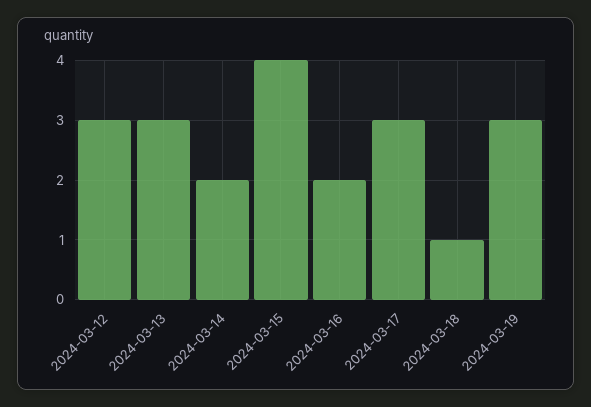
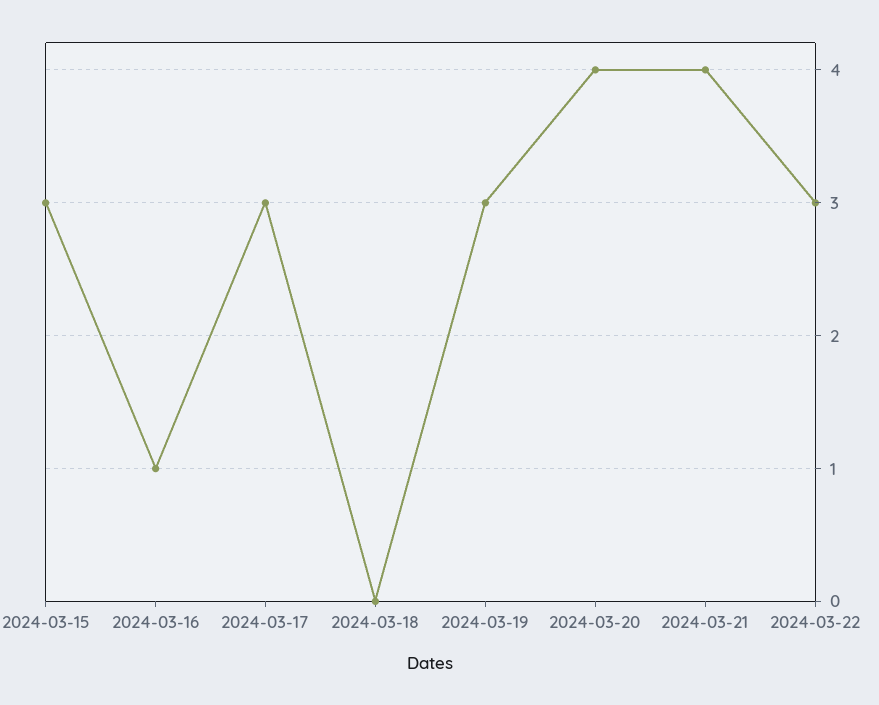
2024-03-12: 3 -> none
2024-03-13: 3 -> none
2024-03-14: 2 -> none
2024-03-15: 4 -> 3
2024-03-16: 2 -> 1
2024-03-18: 1 -> 0
2024-03-20: none -> 4
2024-03-21: none -> 4
2024-03-22: none -> 3

